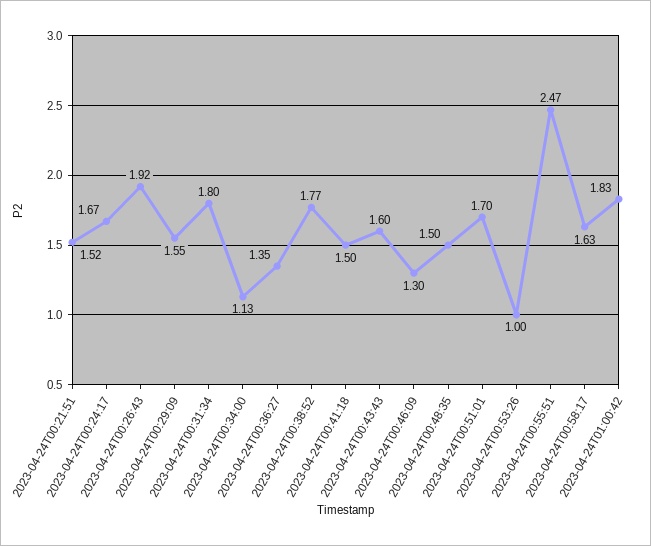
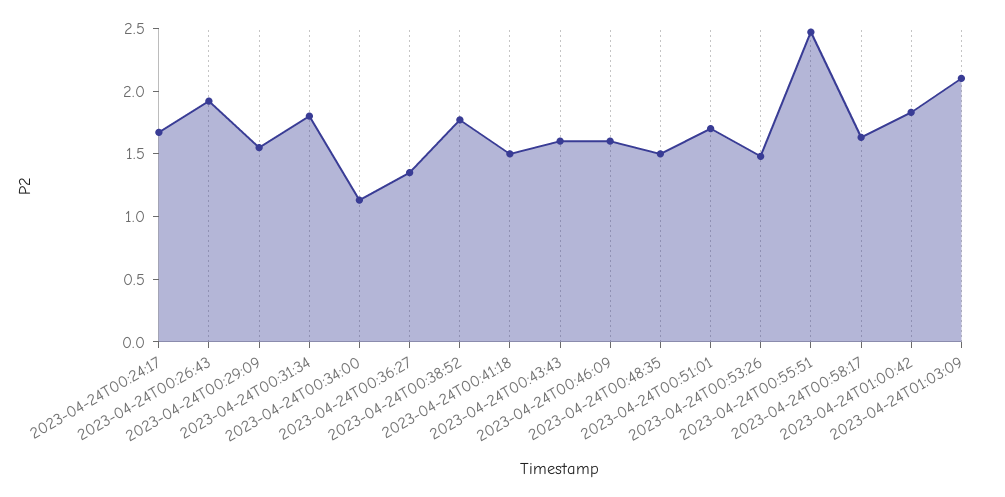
2023-04-24T00:21:51: 1.52 -> none
2023-04-24T00:46:09: 1.3 -> 1.6
2023-04-24T00:53:26: 1 -> 1.5
2023-04-24T01:03:09: none -> 2.1

